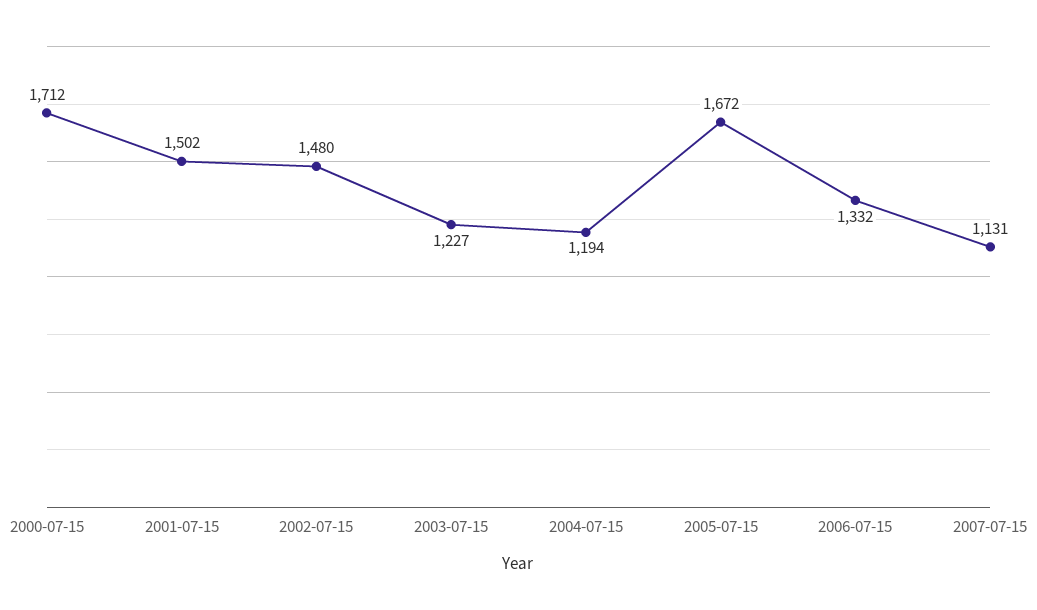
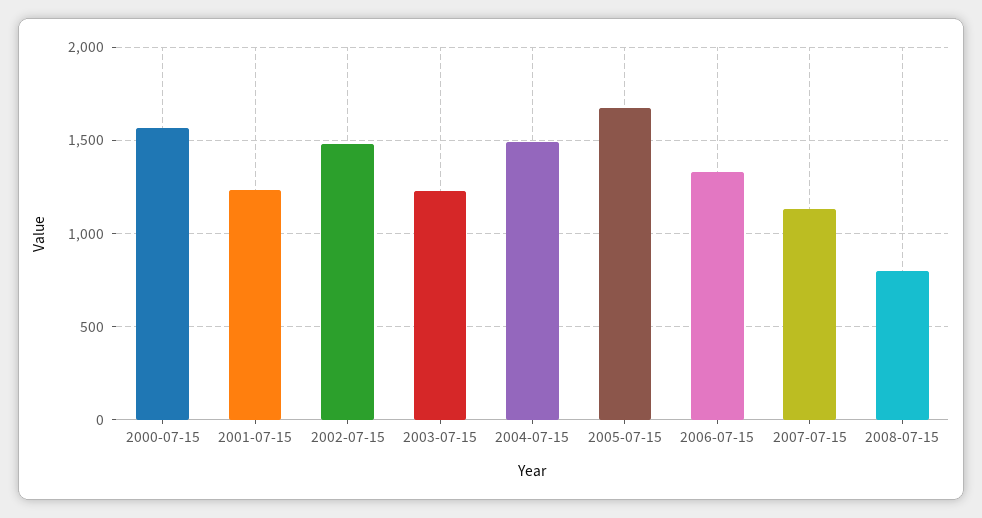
2000-07-15: 1712 -> 1550
2001-07-15: 1502 -> 1250
2004-07-15: 1194 -> 1500
2008-07-15: none -> 800

